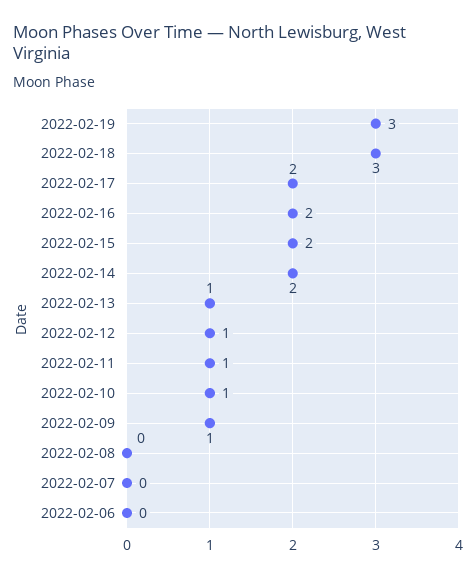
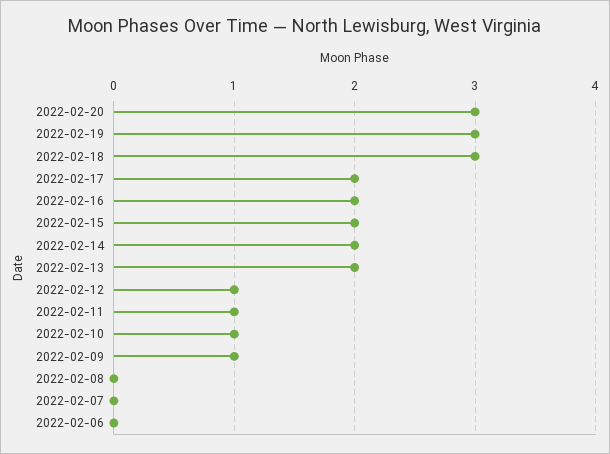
2022-02-13: 1 -> 2
2022-02-20: none -> 3

